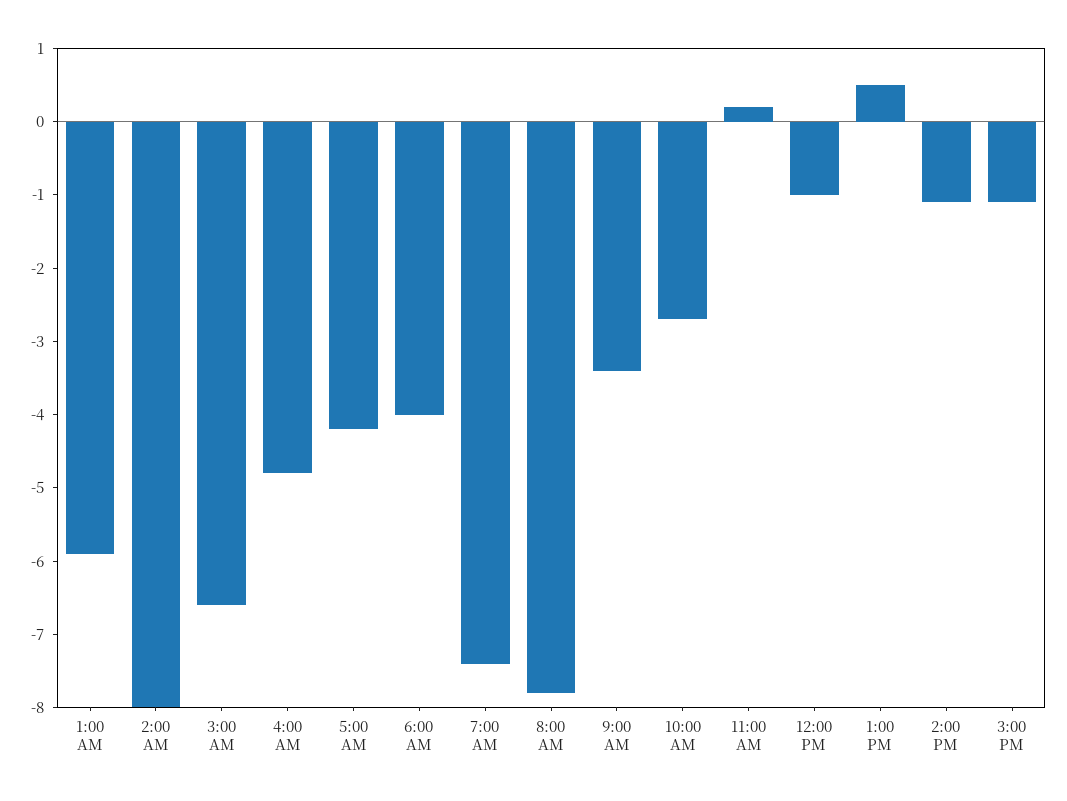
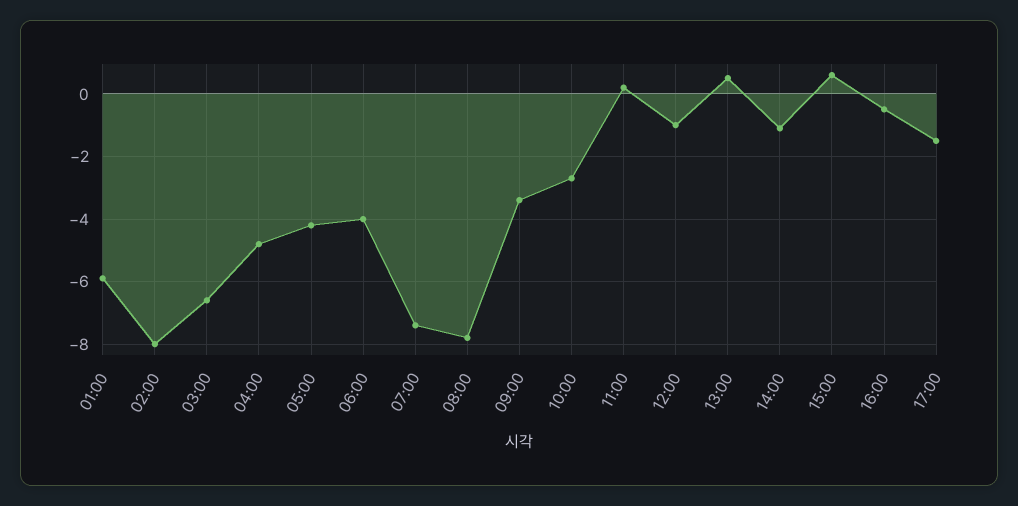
3:00 PM: -1 -> 0.5
16:00: none -> -0.5
17:00: none -> -1.5

